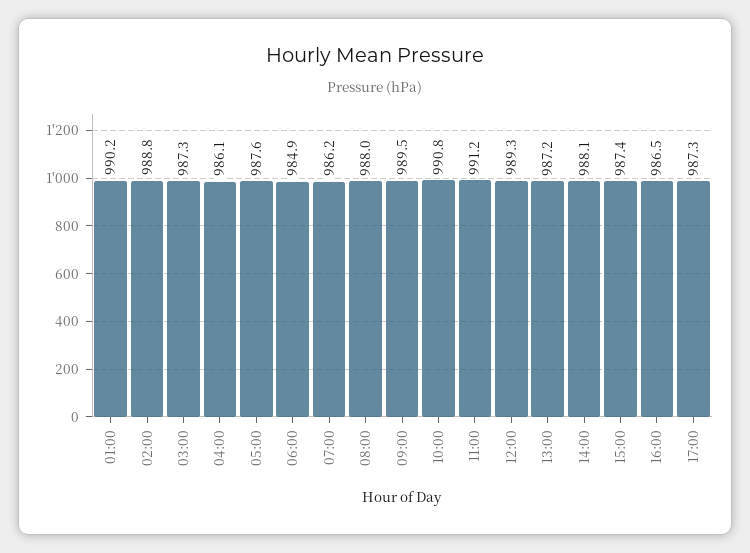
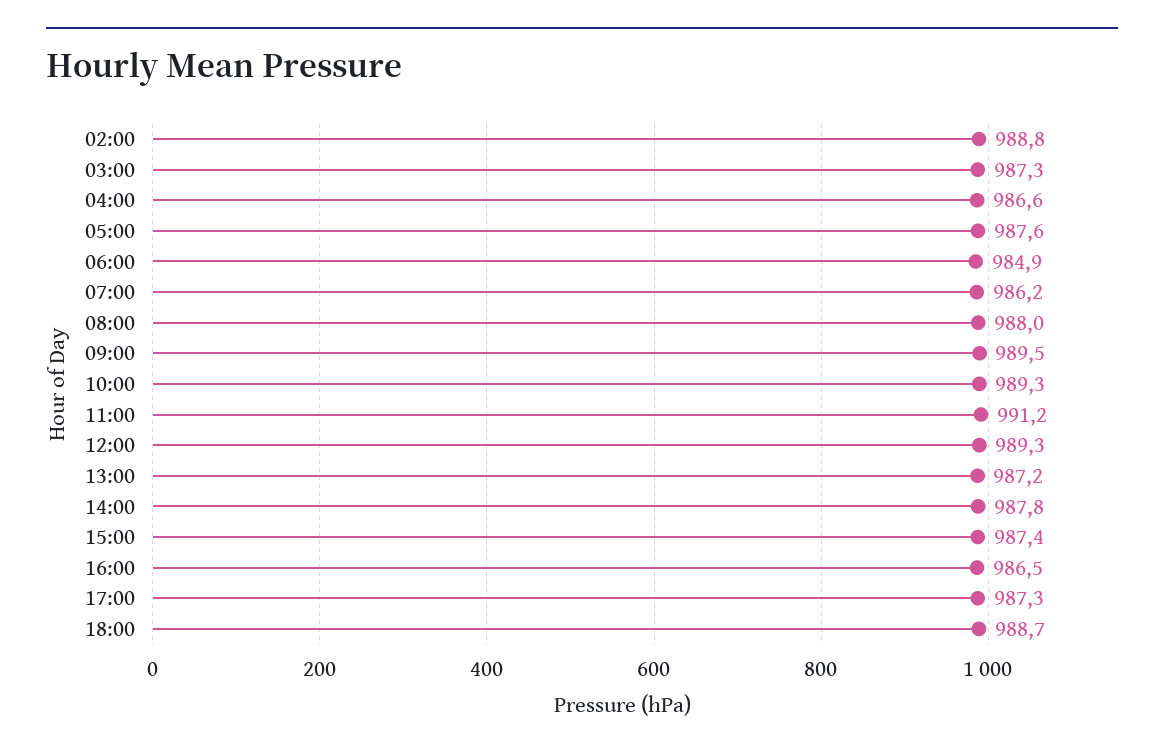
01:00: 990.2 -> none
04:00: 986.1 -> 986.6
10:00: 990.8 -> 989.3
14:00: 988.1 -> 987.8
18:00: none -> 988.7

